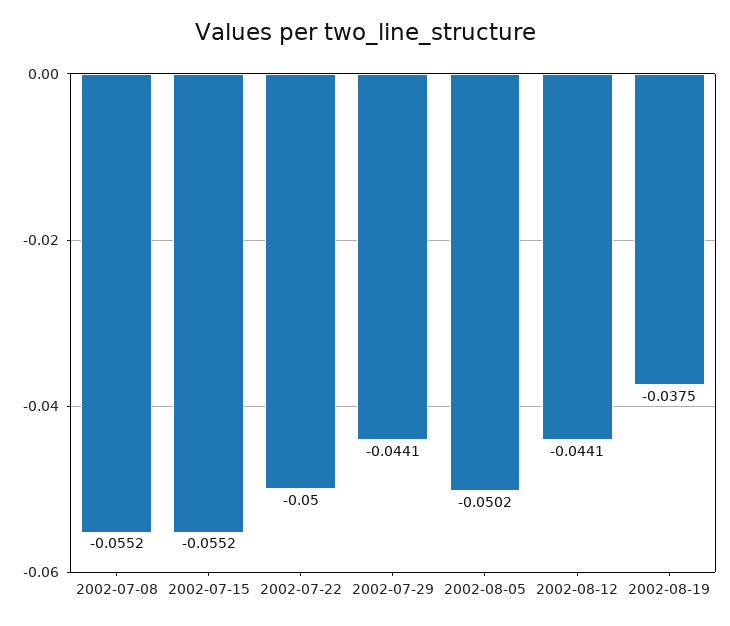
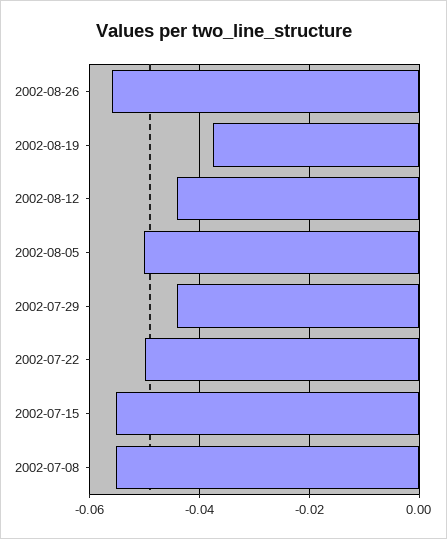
2002-08-26: none -> -0.056

